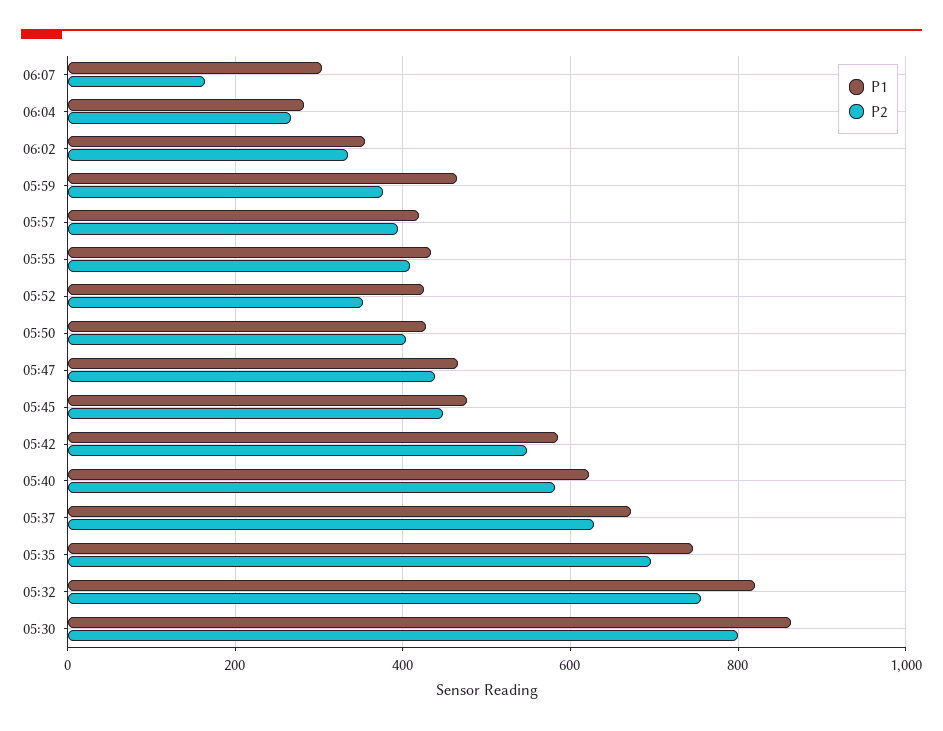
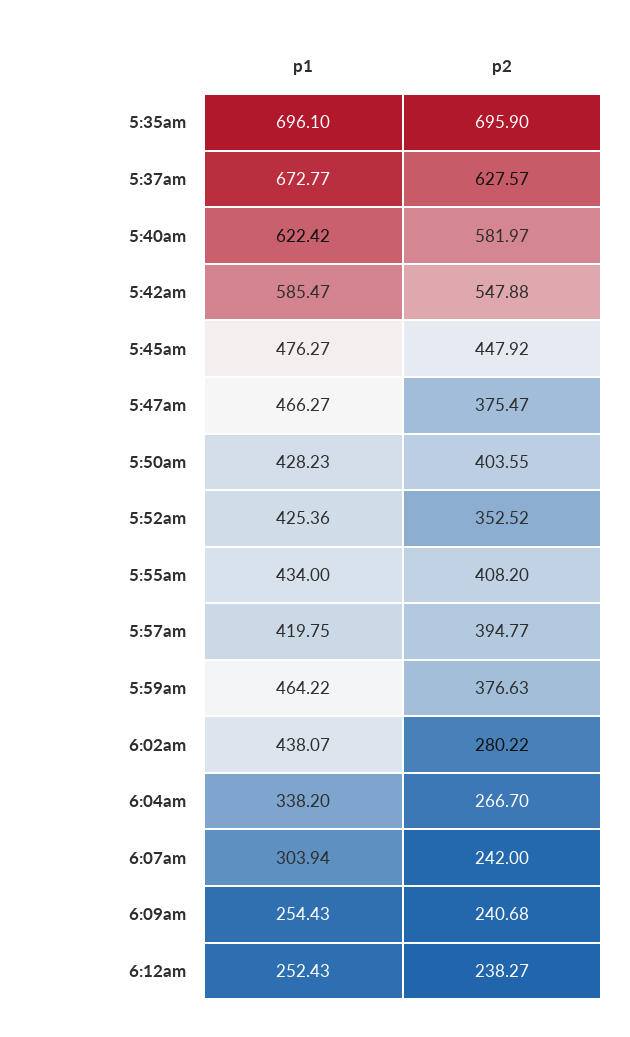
P2, 06:07: 160 -> 242
P1, 06:04: 280 -> 338.2
P1, 06:02: 360 -> 438.07
P2, 06:02: 340 -> 280.22
P2, 05:47: 440 -> 375.47
P1, 05:35: 740 -> 696.1
P1, 05:32: 820 -> none
P2, 05:32: 760 -> none
P1, 05:30: 860 -> none
P2, 05:30: 800 -> none
P1, 6:09am: none -> 254.43
P2, 6:09am: none -> 240.68
P1, 6:12am: none -> 252.43
P2, 6:12am: none -> 238.27

